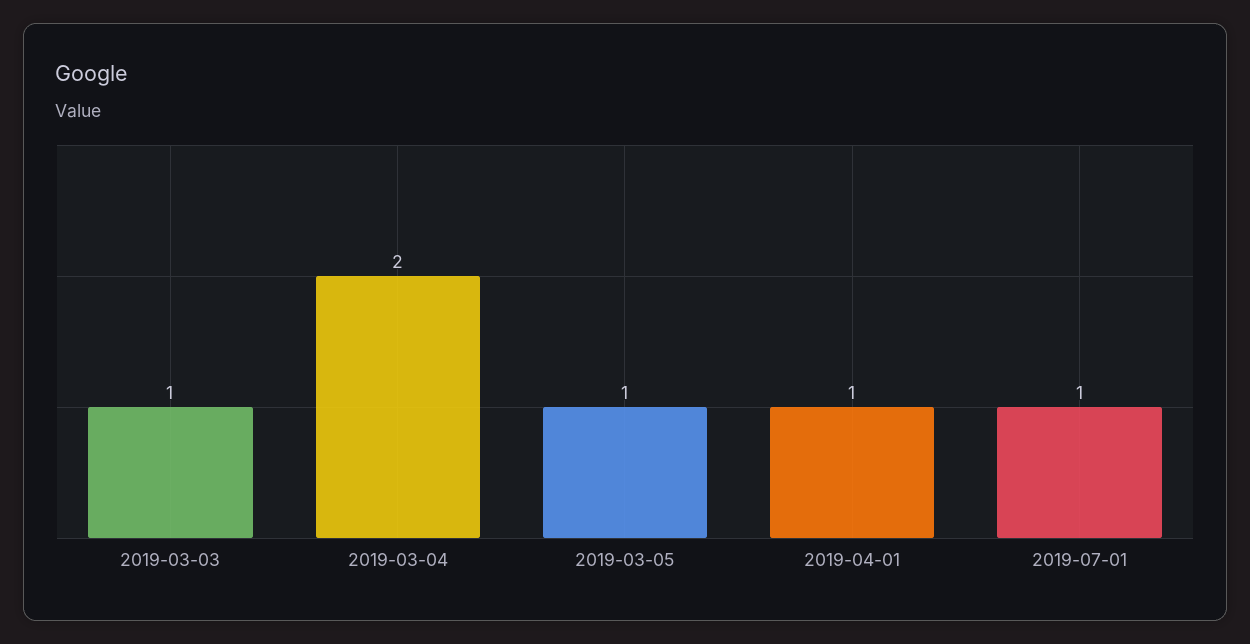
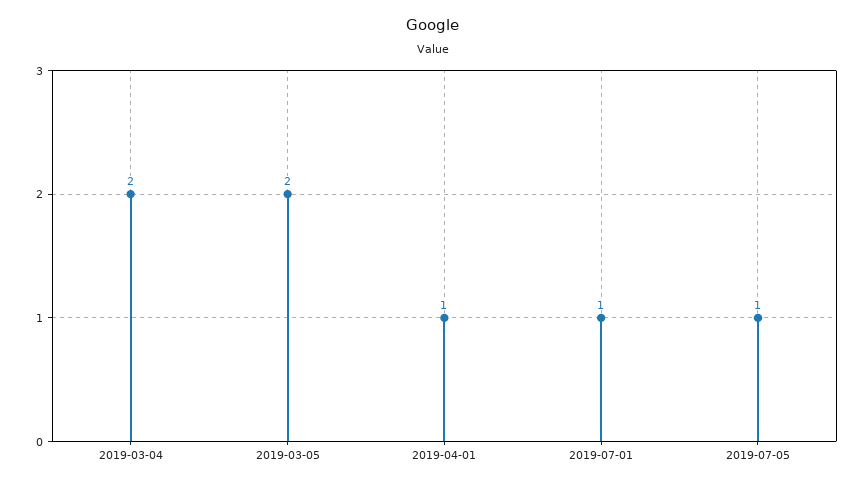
2019-03-03: 1 -> none
2019-03-05: 1 -> 2
2019-07-05: none -> 1

